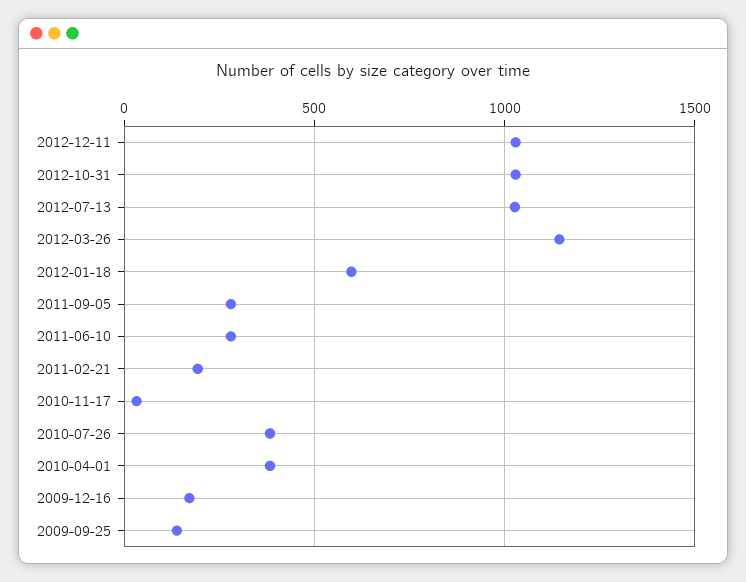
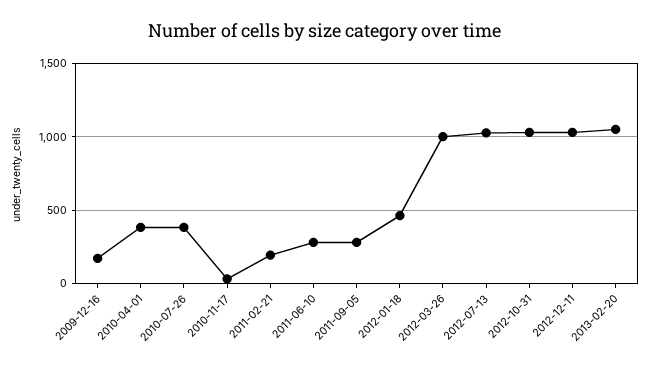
2012-03-26: 1150 -> 1000
2012-01-18: 600 -> 450
2009-09-25: 150 -> none
2013-02-20: none -> 1050

